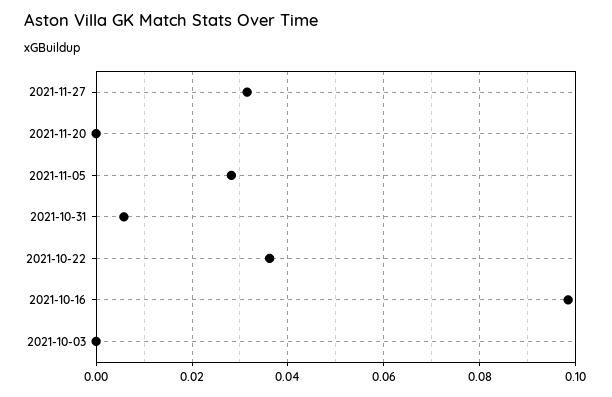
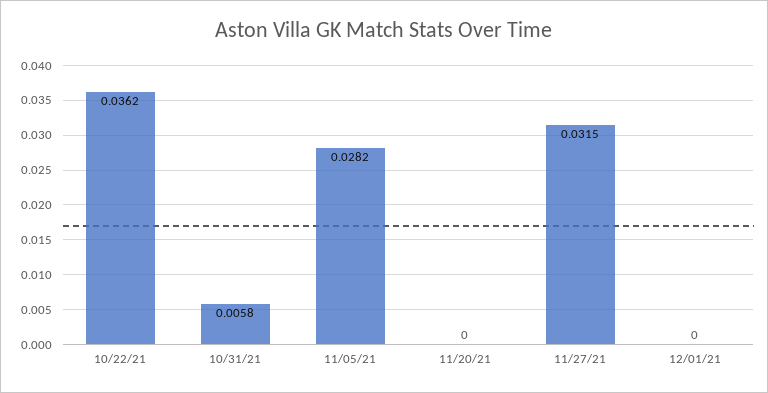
2021-10-16: 0.098 -> none
2021-10-03: 0 -> none
12/01/21: none -> 0

